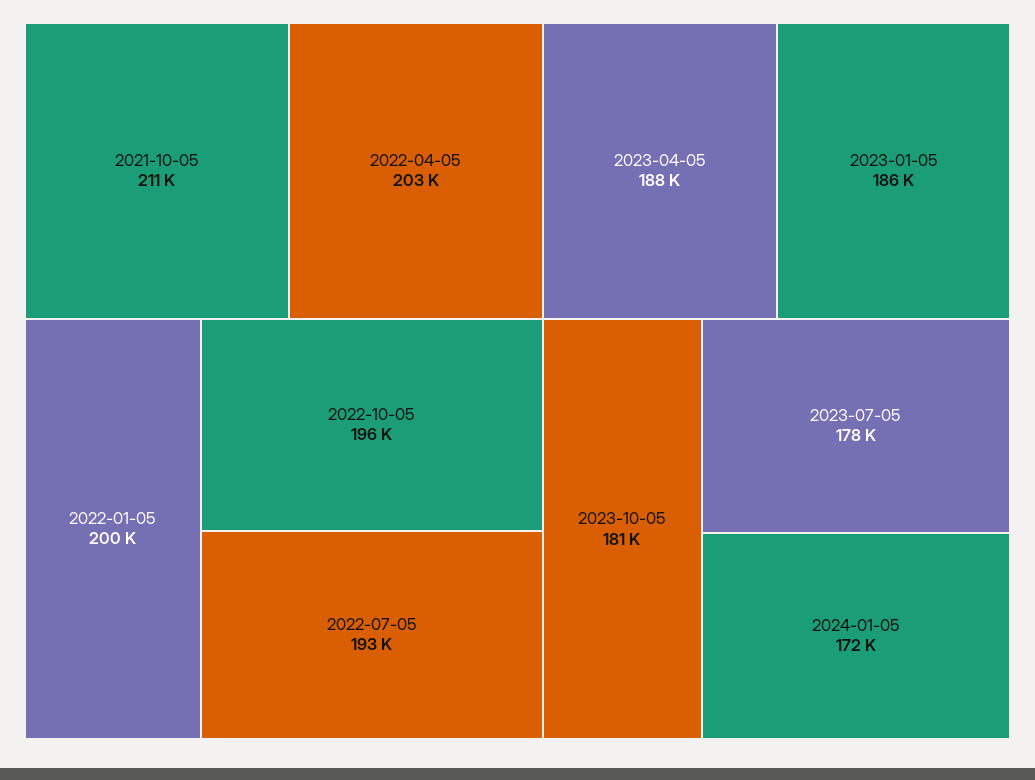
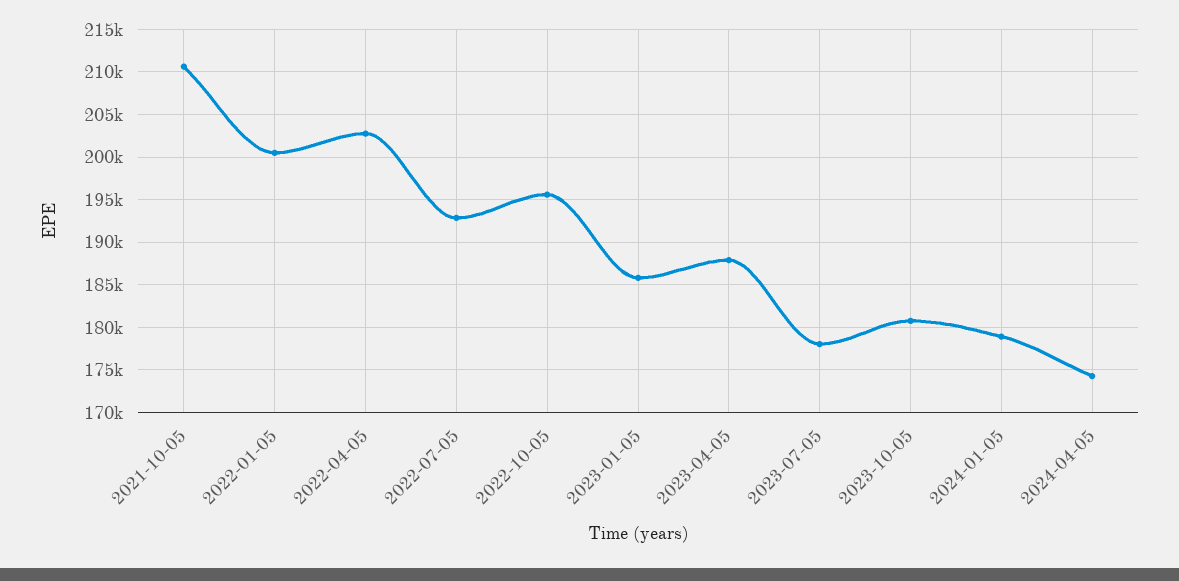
2024-01-05: 172000 -> 179000
2024-04-05: none -> 174000

